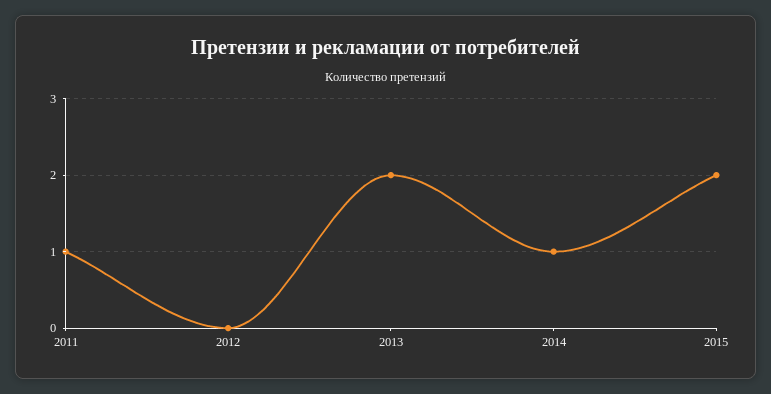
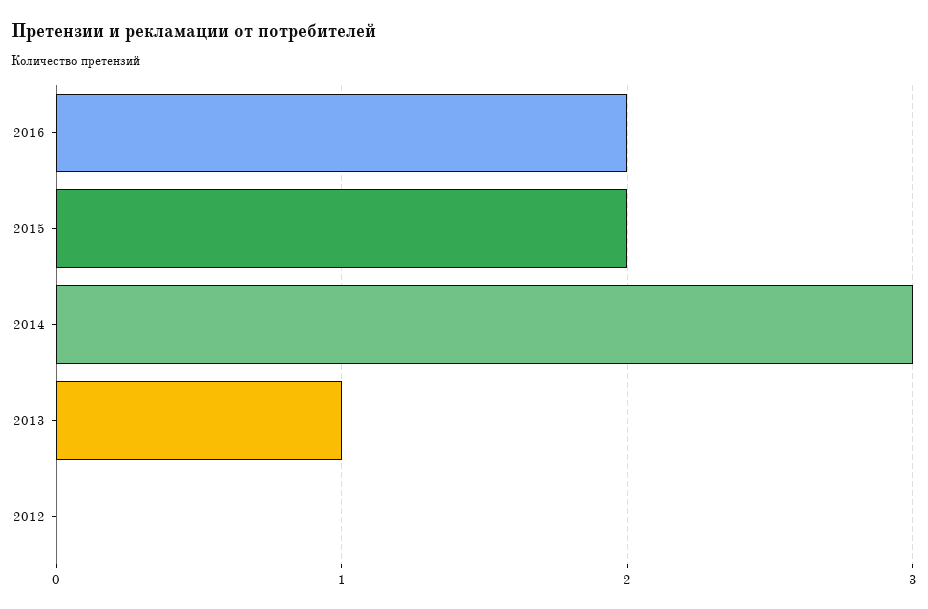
2011: 1 -> none
2013: 2 -> 1
2014: 1 -> 3
2016: none -> 2

